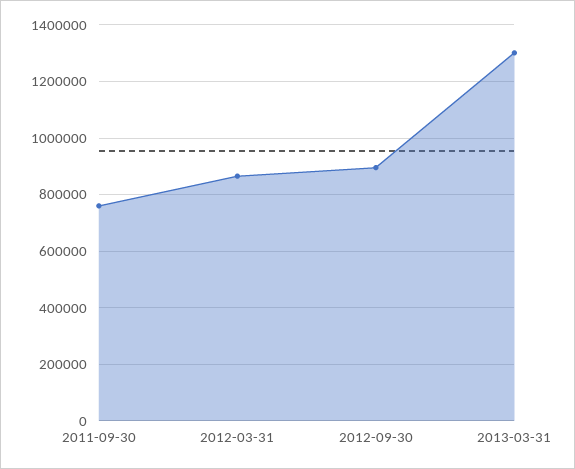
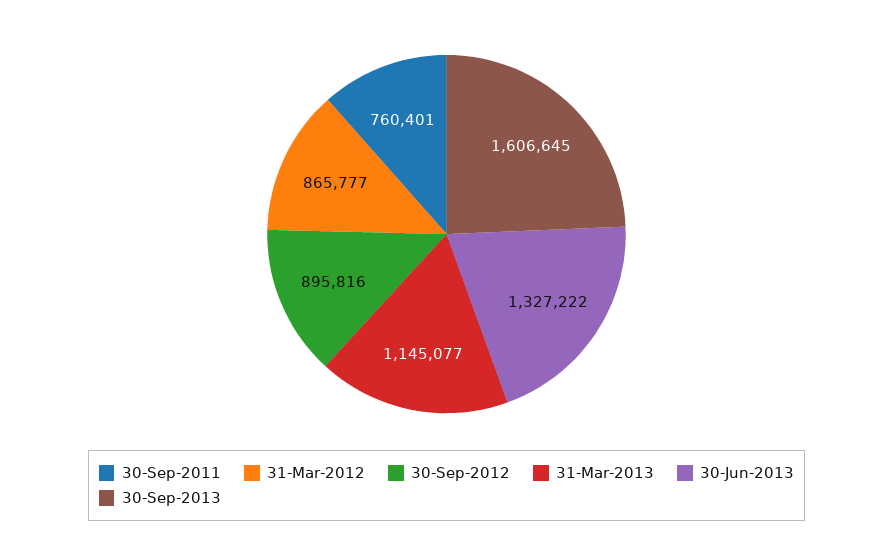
2013-03-31: 1300000 -> 1145077
30-Jun-2013: none -> 1327222
30-Sep-2013: none -> 1606645

